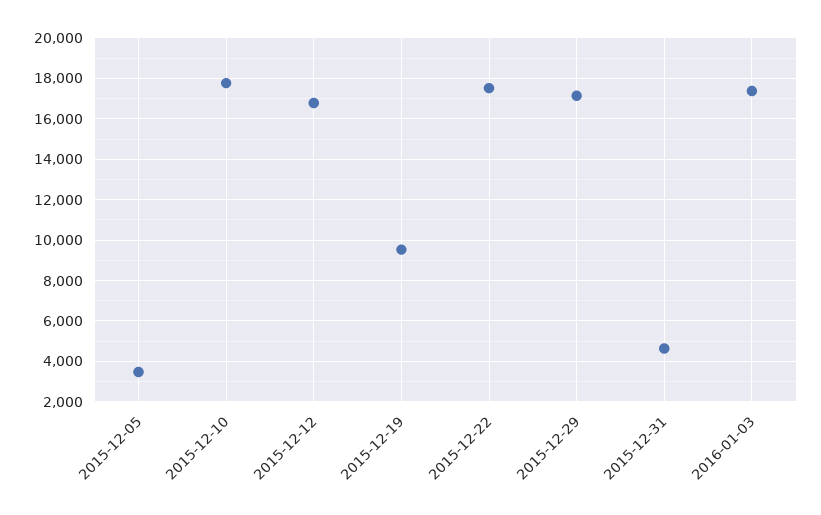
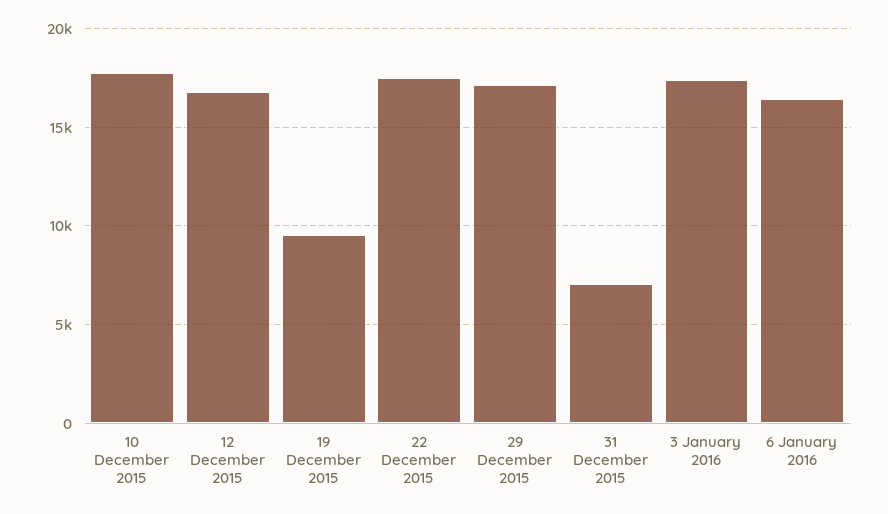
2015-12-05: 3500 -> none
2015-12-31: 4500 -> 7000
6 January 2016: none -> 16500

